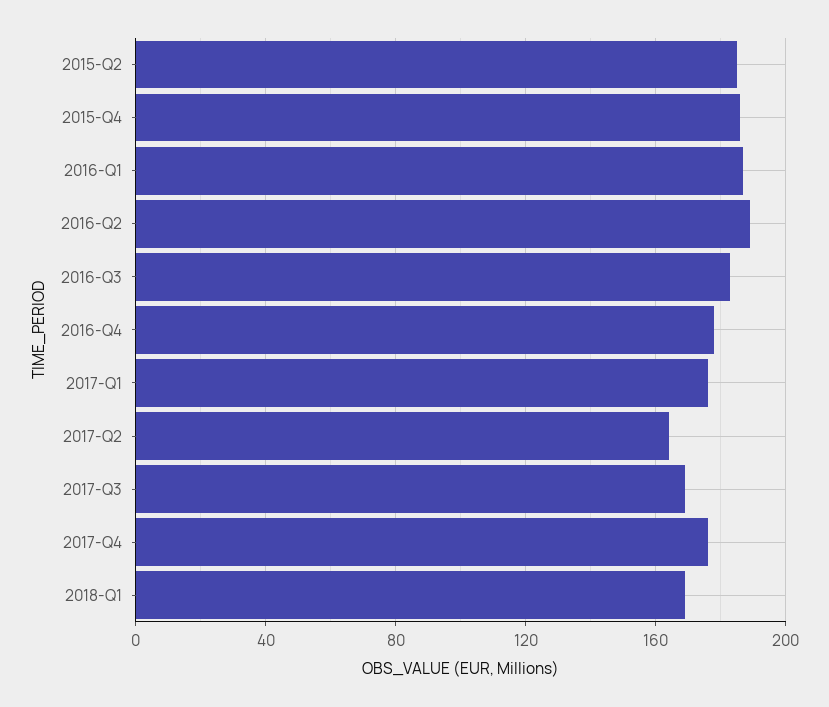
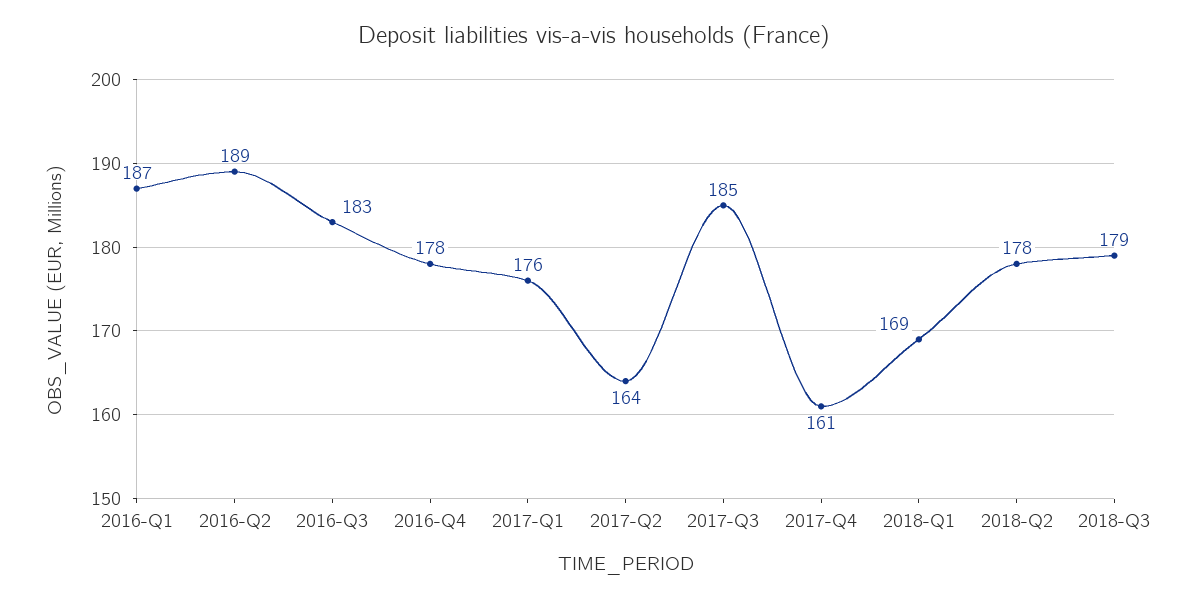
2015-Q2: 185 -> none
2015-Q4: 185 -> none
2017-Q3: 170 -> 185
2017-Q4: 175 -> 161
2018-Q2: none -> 178
2018-Q3: none -> 179

